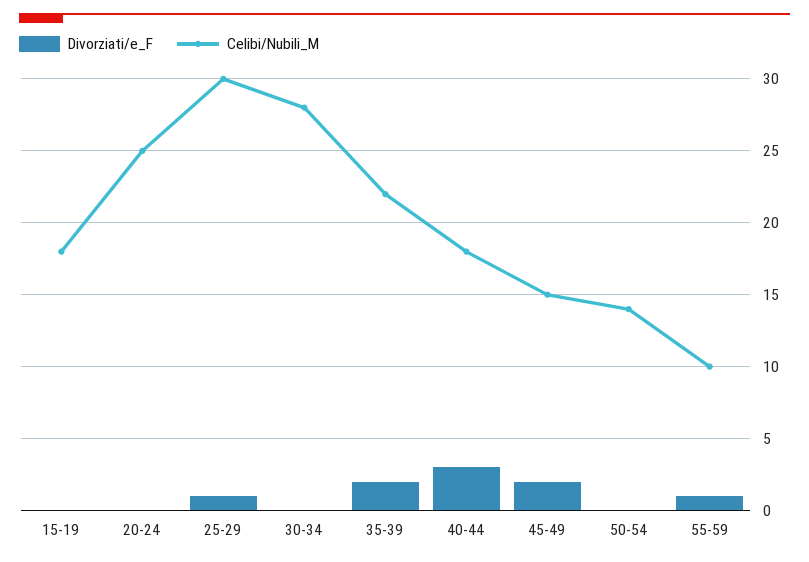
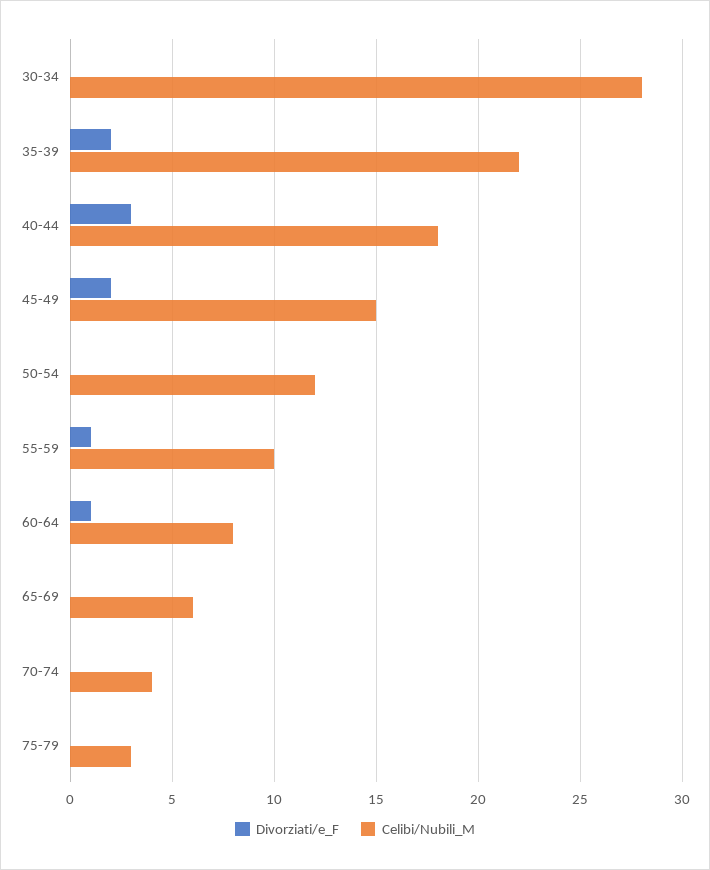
Divorziati/e_F, 15-19: 0 -> none
Celibi/Nubili_M, 15-19: 18 -> none
Divorziati/e_F, 20-24: 0 -> none
Celibi/Nubili_M, 20-24: 25 -> none
Divorziati/e_F, 25-29: 1 -> none
Celibi/Nubili_M, 25-29: 30 -> none
Celibi/Nubili_M, 50-54: 14 -> 12
Divorziati/e_F, 60-64: none -> 1
Celibi/Nubili_M, 60-64: none -> 8
Divorziati/e_F, 65-69: none -> 0
Celibi/Nubili_M, 65-69: none -> 6
Divorziati/e_F, 70-74: none -> 0
Celibi/Nubili_M, 70-74: none -> 4
Divorziati/e_F, 75-79: none -> 0
Celibi/Nubili_M, 75-79: none -> 3

